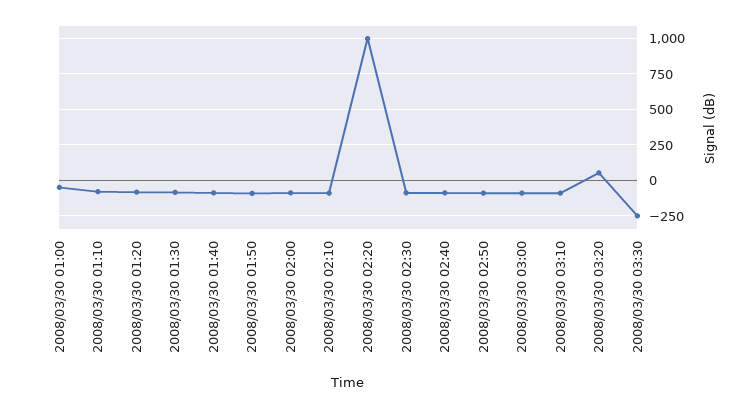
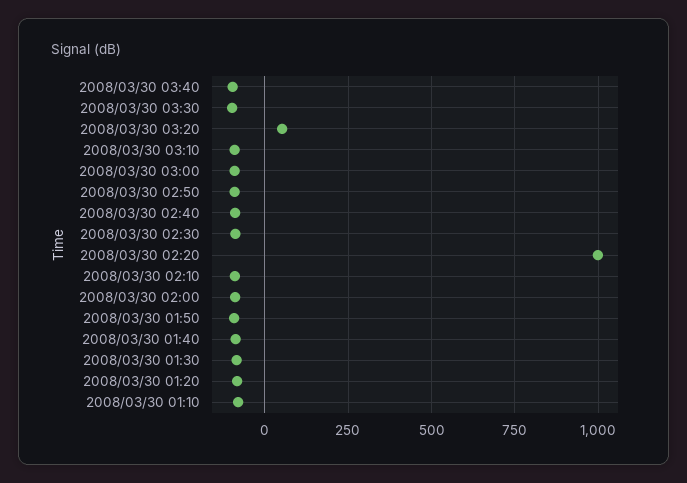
2008/03/30 01:00: -50 -> none
2008/03/30 03:30: -250 -> -100
2008/03/30 03:40: none -> -100

